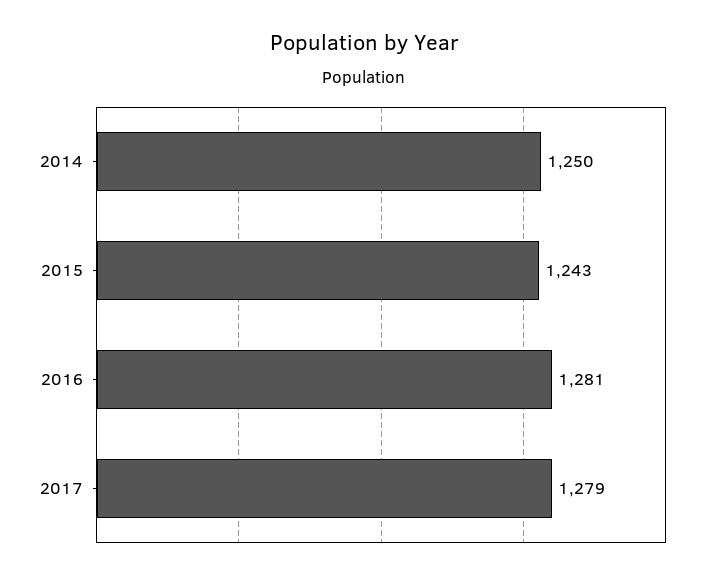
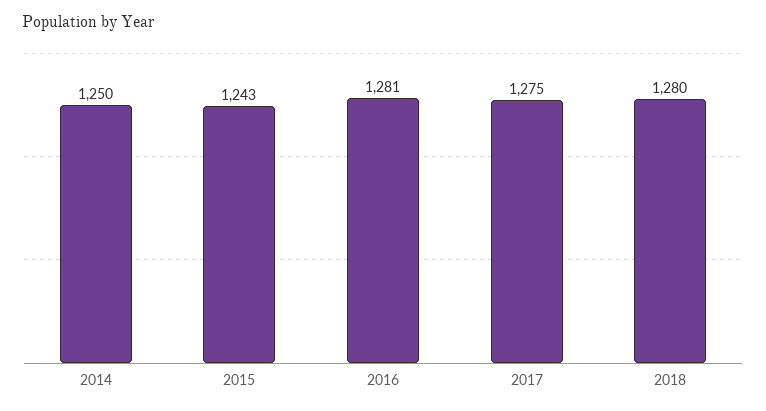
2017: 1279 -> 1275
2018: none -> 1280

